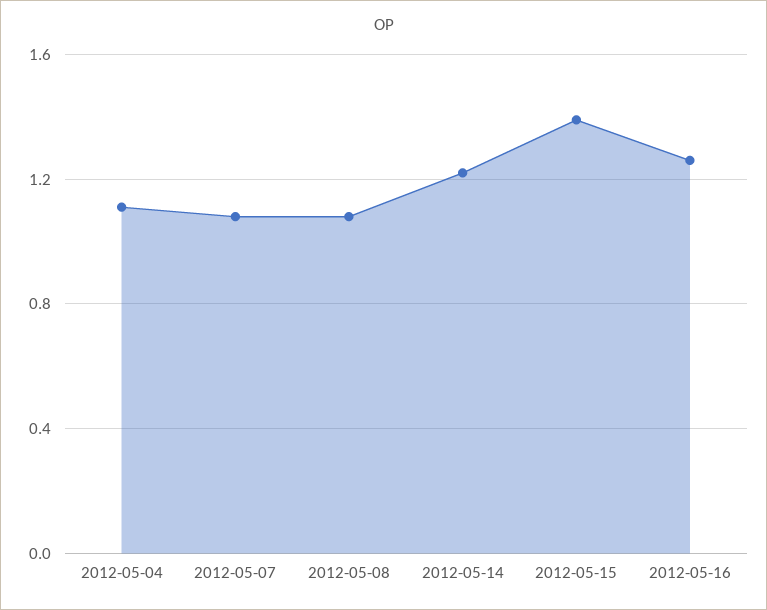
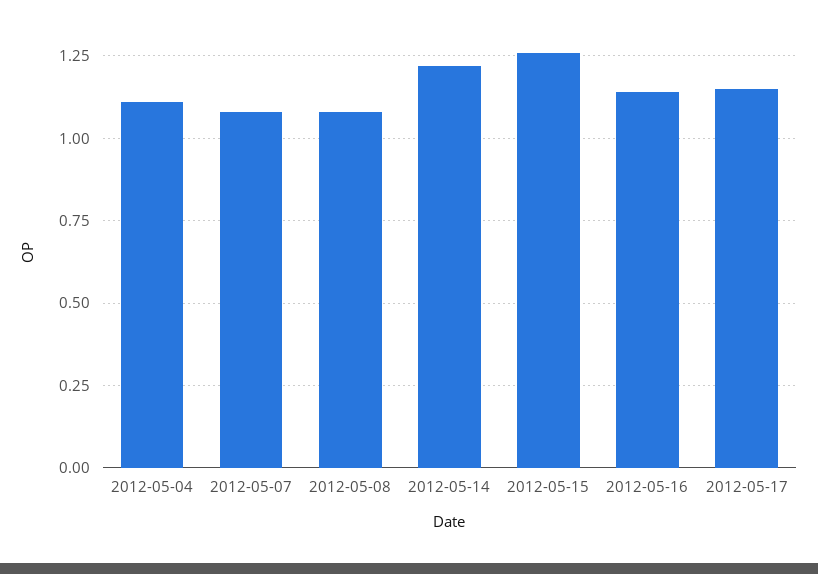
2012-05-15: 1.4 -> 1.25
2012-05-16: 1.25 -> 1.15
2012-05-17: none -> 1.15

